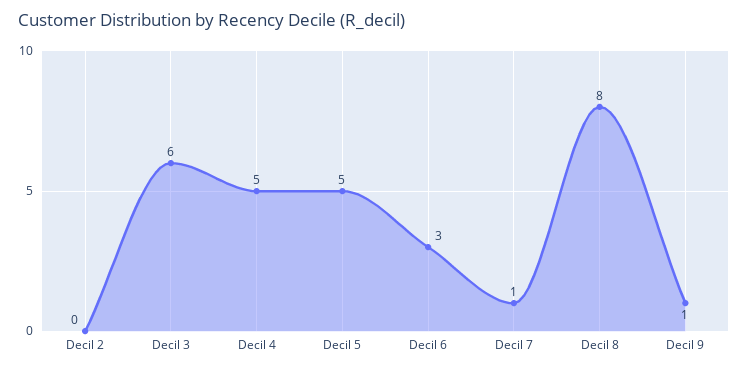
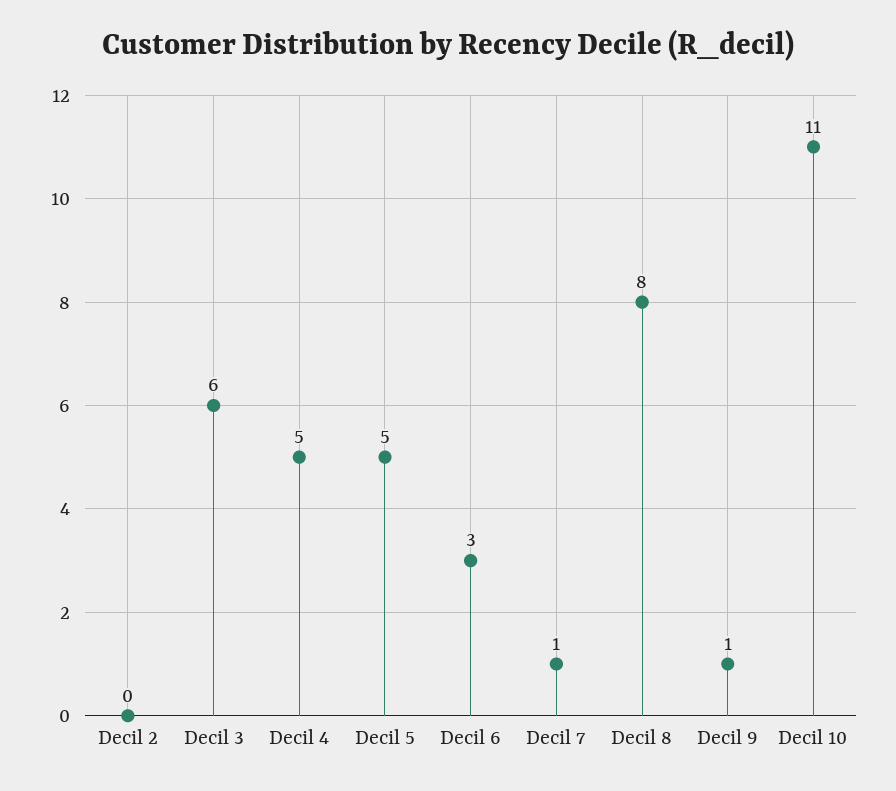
Decil 10: none -> 11

